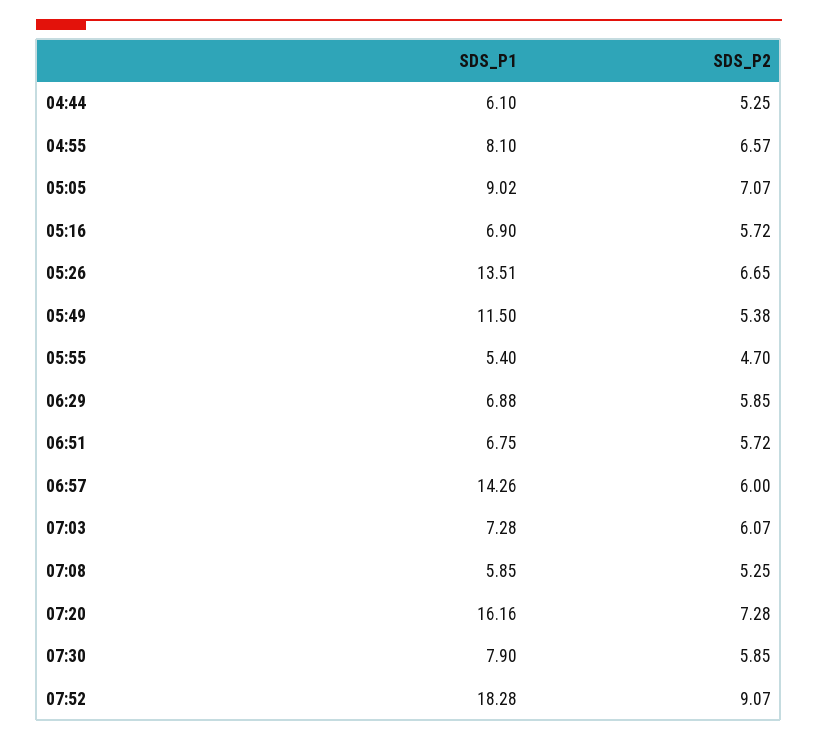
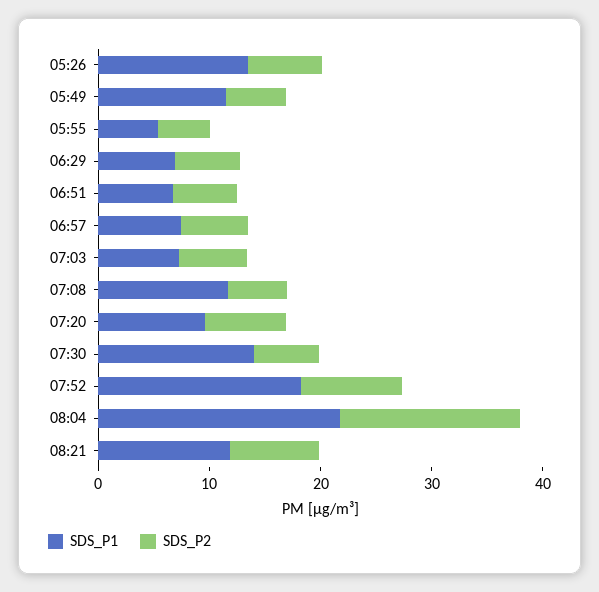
SDS_P1, 04:44: 6.1 -> none
SDS_P2, 04:44: 5.25 -> none
SDS_P1, 04:55: 8.1 -> none
SDS_P2, 04:55: 6.57 -> none
SDS_P1, 05:05: 9.02 -> none
SDS_P2, 05:05: 7.07 -> none
SDS_P1, 05:16: 6.9 -> none
SDS_P2, 05:16: 5.72 -> none
SDS_P1, 06:57: 14.26 -> 8
SDS_P1, 07:08: 5.85 -> 12
SDS_P1, 07:20: 16.16 -> 10
SDS_P1, 07:30: 7.9 -> 14
SDS_P1, 08:04: none -> 22
SDS_P2, 08:04: none -> 16
SDS_P1, 08:21: none -> 12
SDS_P2, 08:21: none -> 8

